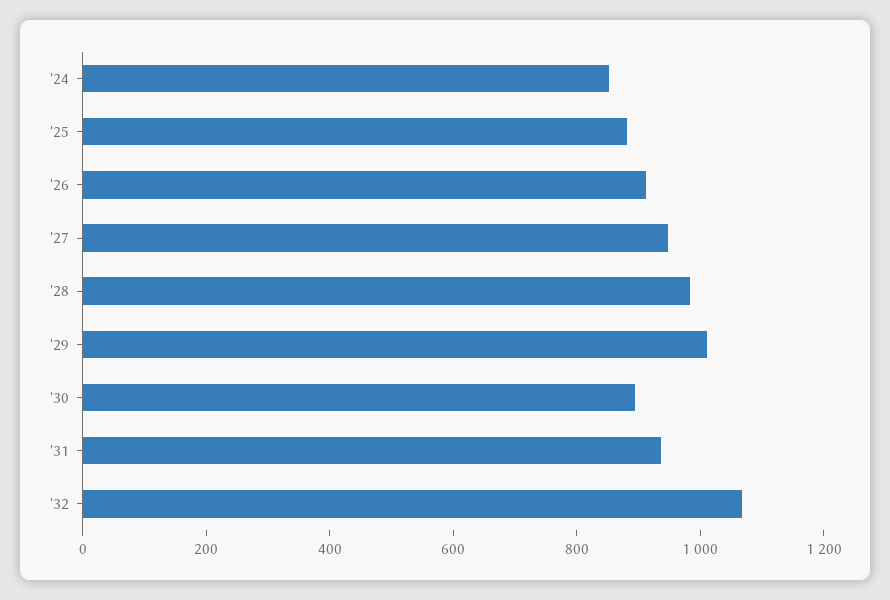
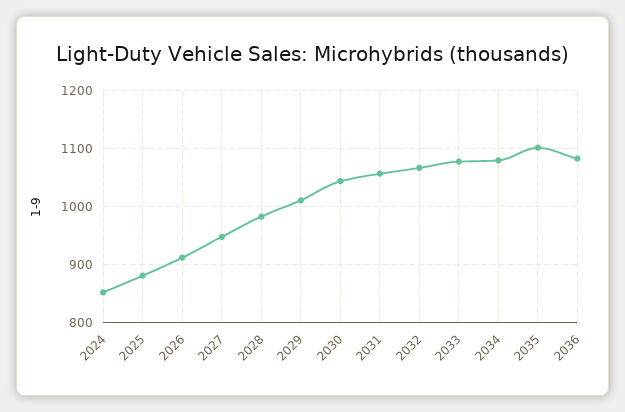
'30: 900 -> 1040
'31: 950 -> 1060
2033: none -> 1080
2034: none -> 1080
2035: none -> 1100
2036: none -> 1080

